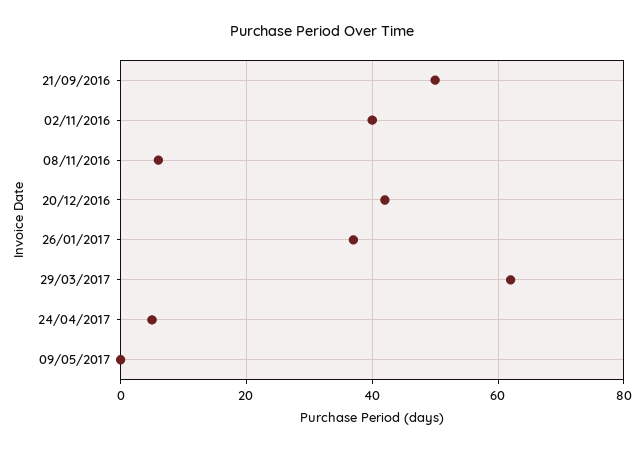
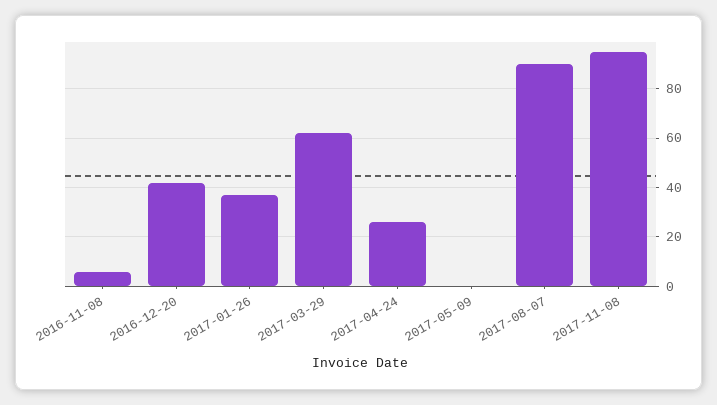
21/09/2016: 50 -> none
02/11/2016: 40 -> none
24/04/2017: 5 -> 25
2017-08-07: none -> 90
2017-11-08: none -> 95

